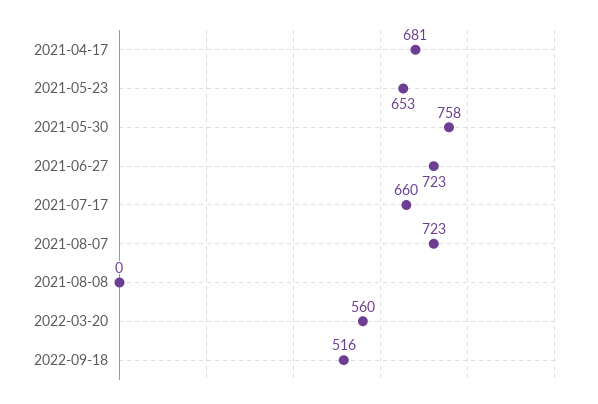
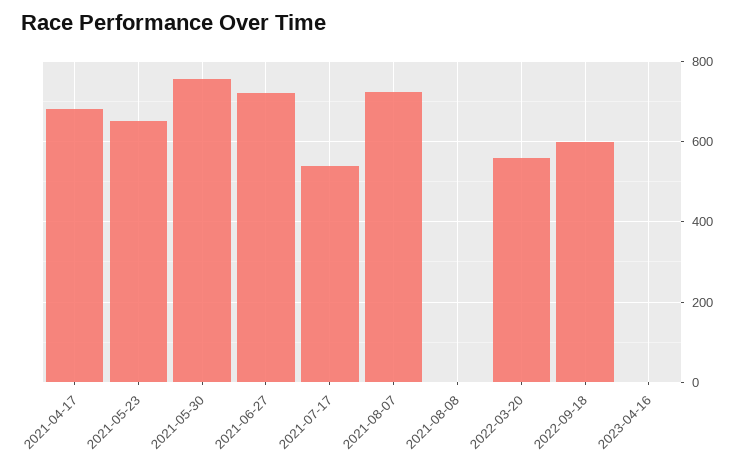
2021-07-17: 660 -> 540
2022-09-18: 516 -> 600
2023-04-16: none -> 0

